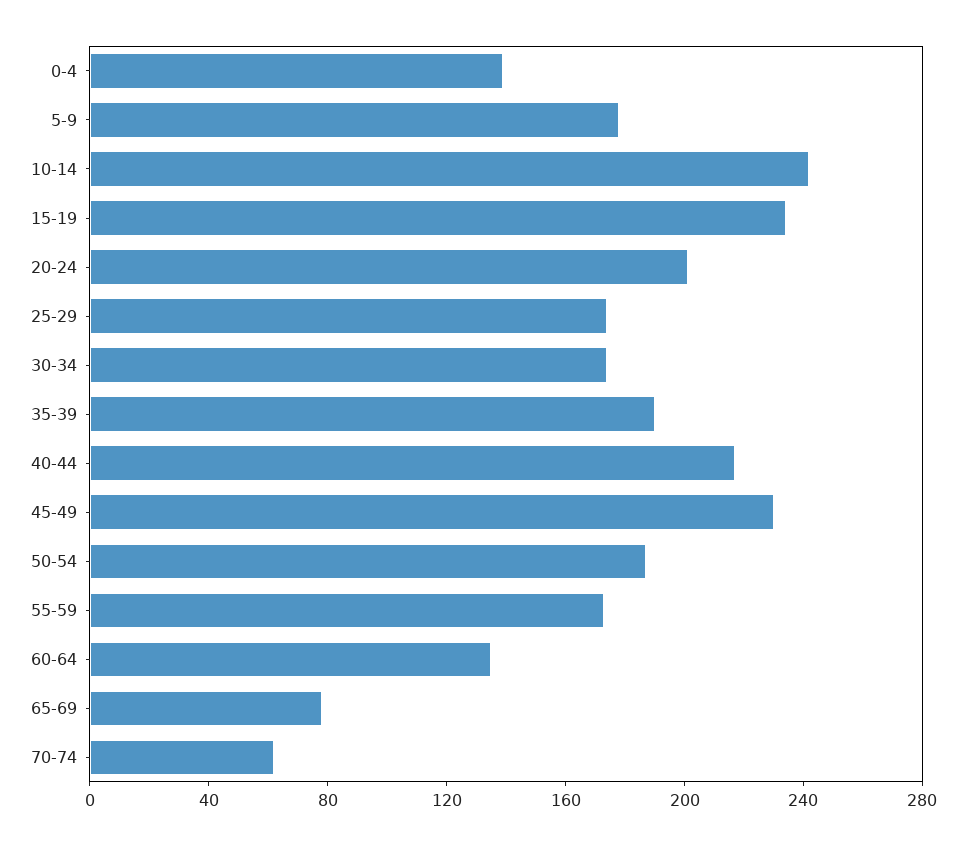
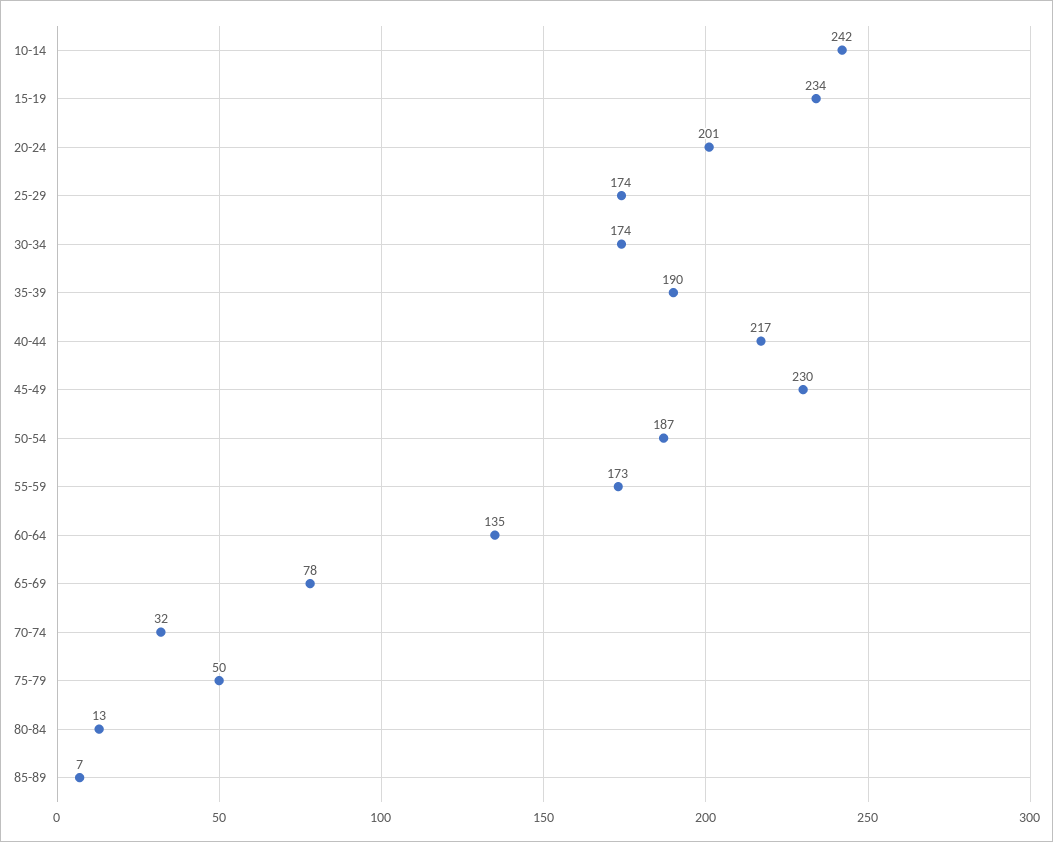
0-4: 140 -> none
5-9: 180 -> none
70-74: 60 -> 32
75-79: none -> 50
80-84: none -> 13
85-89: none -> 7

